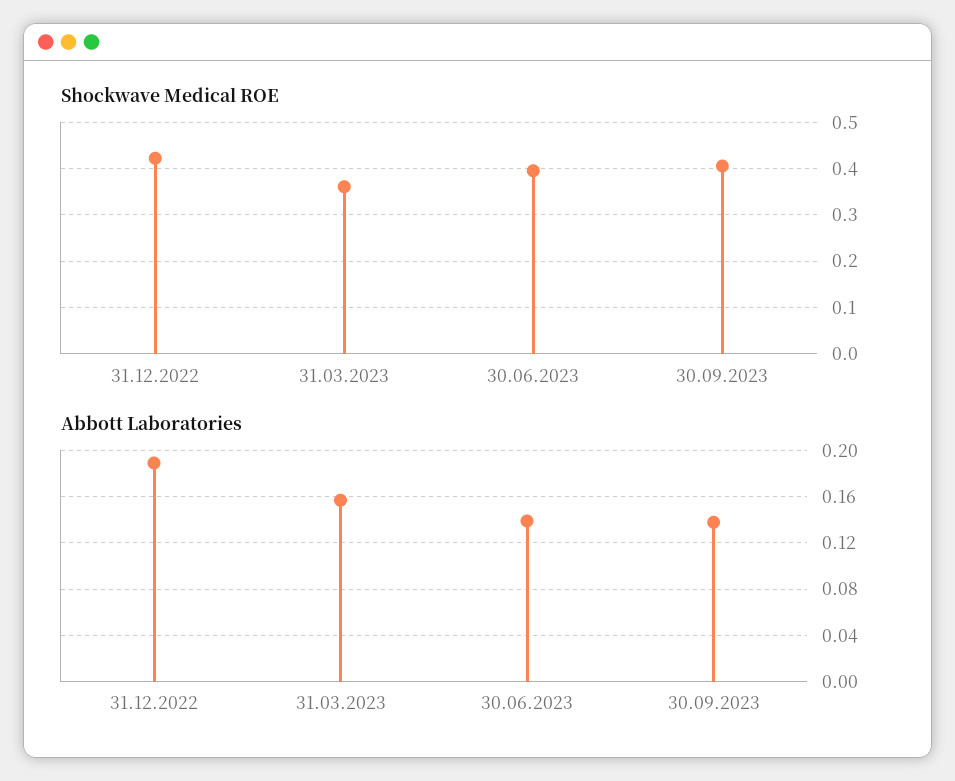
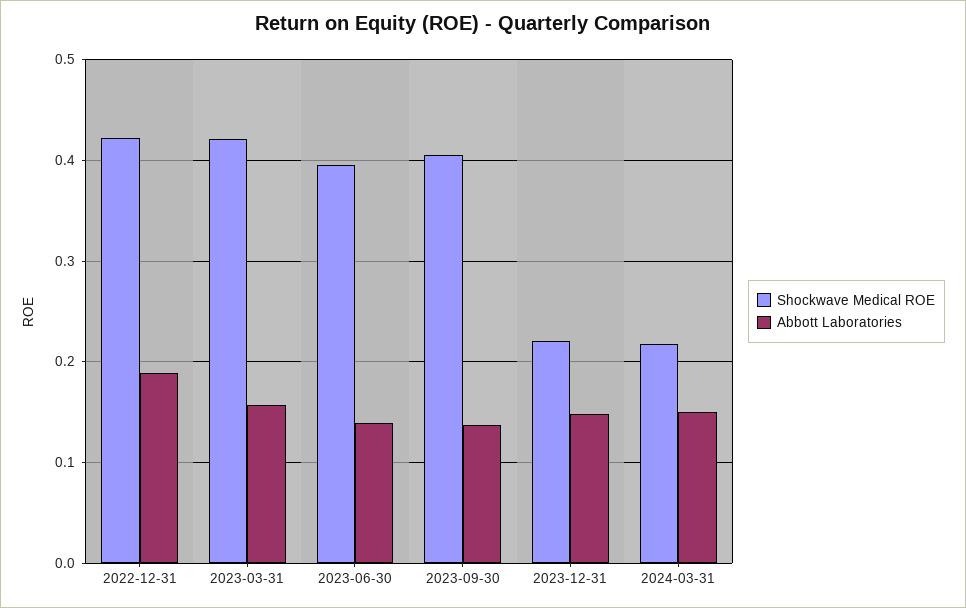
Shockwave Medical ROE, 31.03.2023: 0.36 -> 0.42
Shockwave Medical ROE, 2023-12-31: none -> 0.22
Abbott Laboratories, 2023-12-31: none -> 0.15
Shockwave Medical ROE, 2024-03-31: none -> 0.22
Abbott Laboratories, 2024-03-31: none -> 0.15

